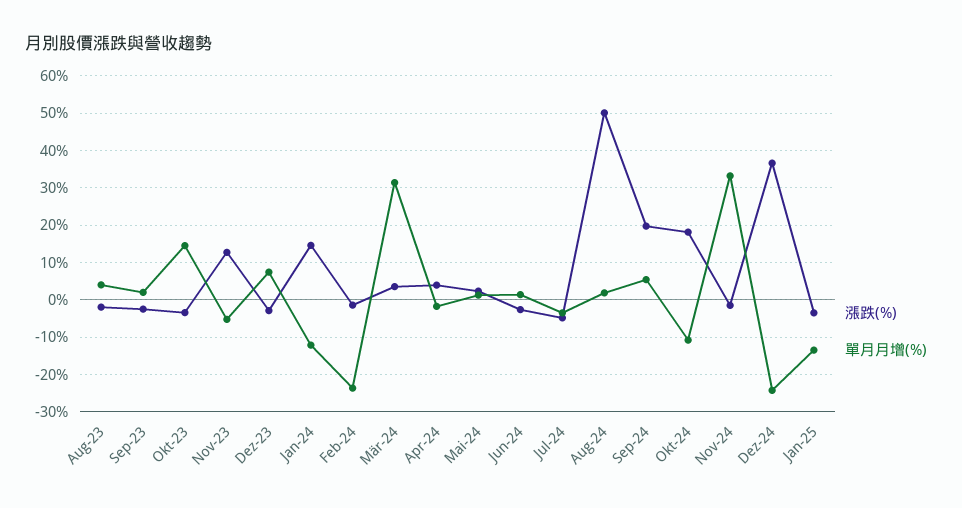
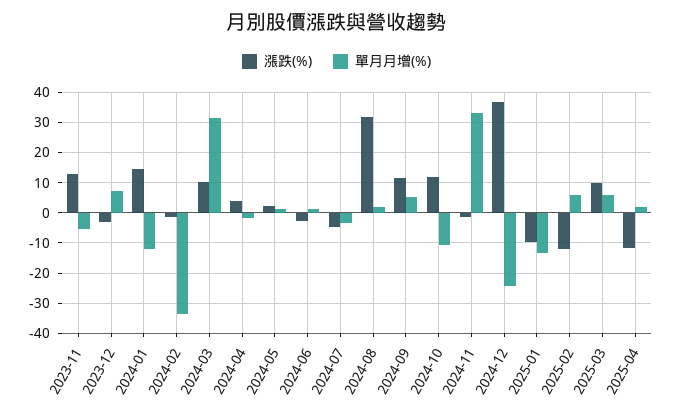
漲跌(%), Aug-23: -2 -> none
單月月增(%), Aug-23: 4 -> none
漲跌(%), Sep-23: -2 -> none
單月月增(%), Sep-23: 2 -> none
漲跌(%), Okt-23: -4 -> none
單月月增(%), Okt-23: 14 -> none
單月月增(%), Feb-24: -24 -> -34
漲跌(%), Mär-24: 4 -> 10
漲跌(%), Aug-24: 50 -> 32
漲跌(%), Sep-24: 20 -> 12
漲跌(%), Okt-24: 18 -> 12
漲跌(%), Jan-25: -4 -> -10
漲跌(%), 2025-02: none -> -12
單月月增(%), 2025-02: none -> 6
漲跌(%), 2025-03: none -> 10
單月月增(%), 2025-03: none -> 6
漲跌(%), 2025-04: none -> -12
單月月增(%), 2025-04: none -> 2

